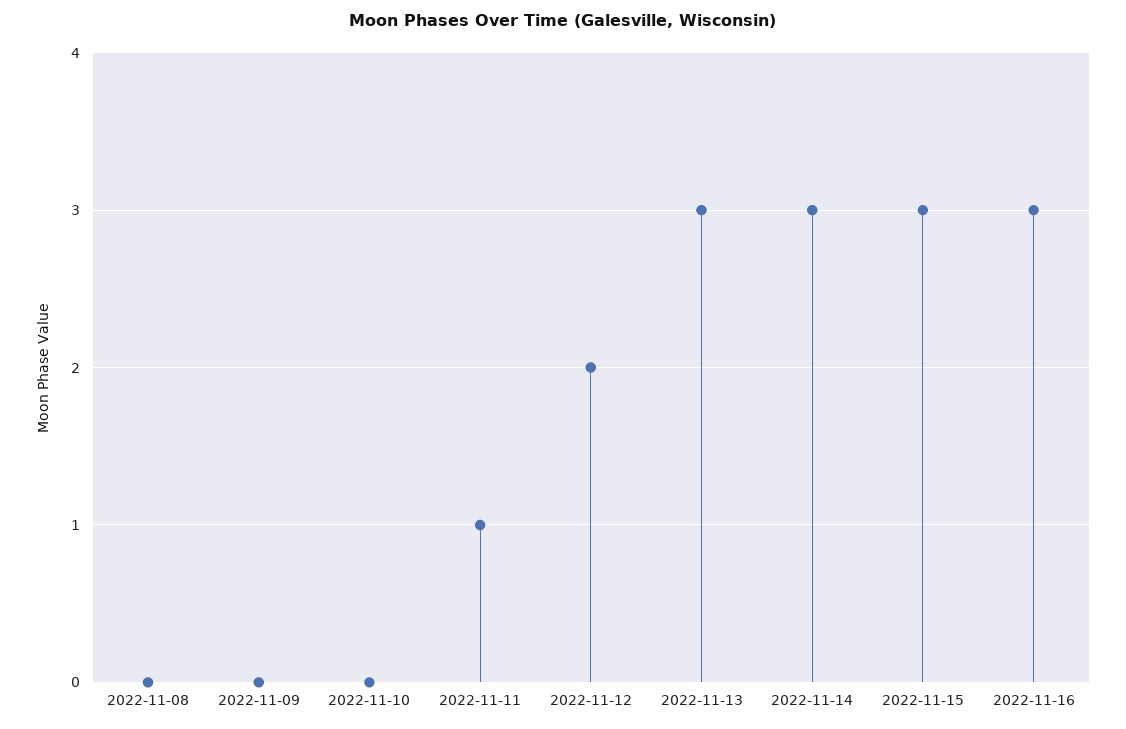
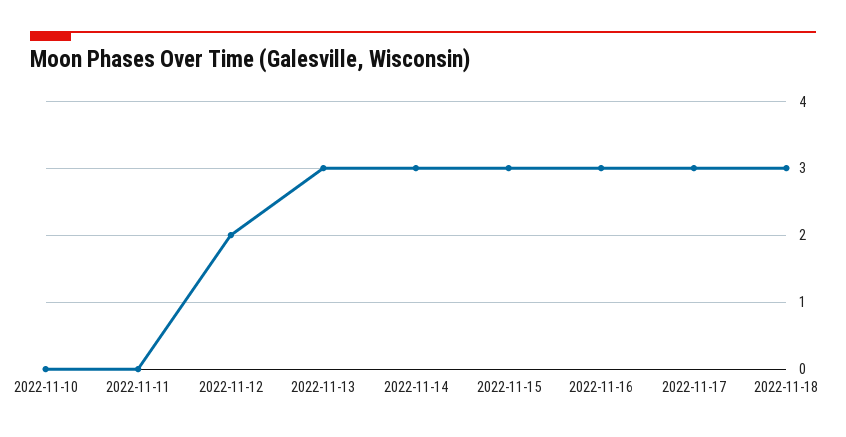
2022-11-08: 0 -> none
2022-11-09: 0 -> none
2022-11-11: 1 -> 0
2022-11-17: none -> 3
2022-11-18: none -> 3

